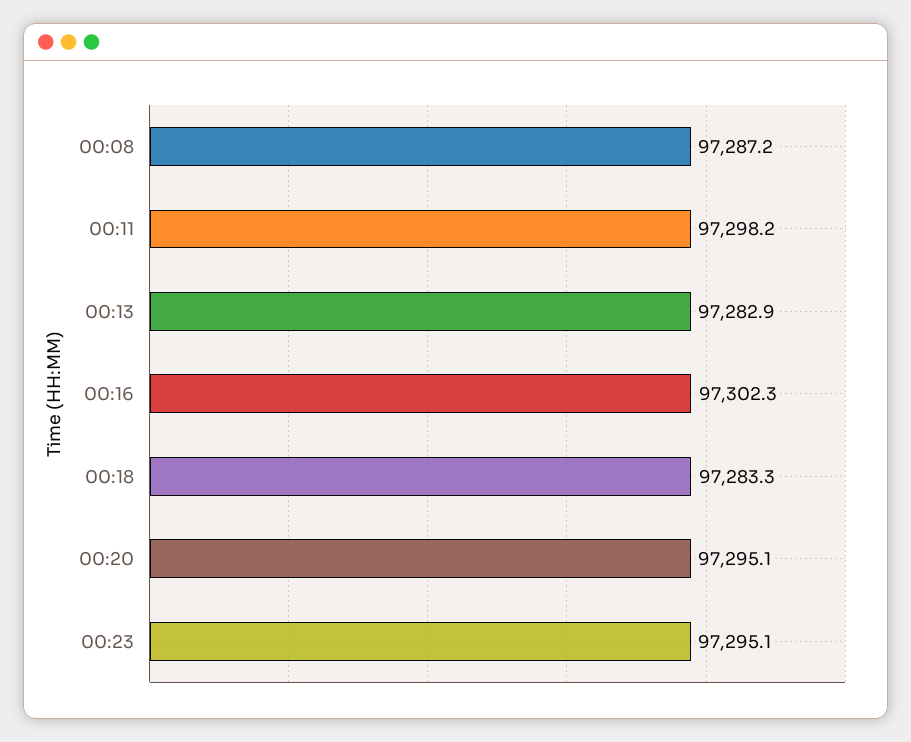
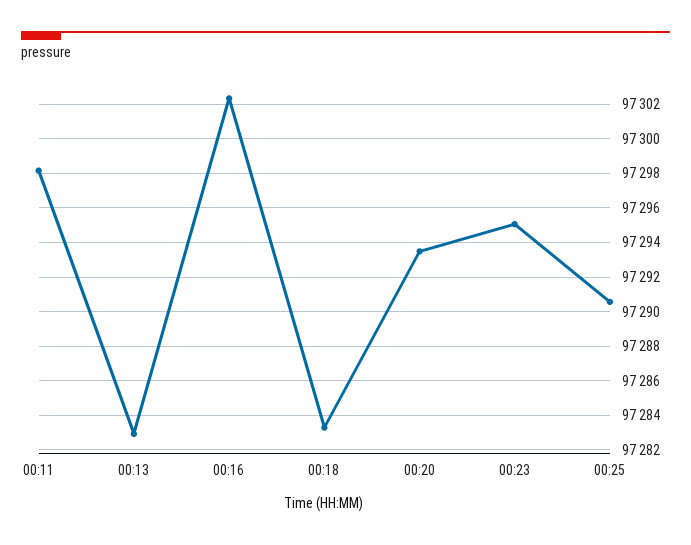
00:08: 97287.2 -> none
00:20: 97295.1 -> 97293.5
00:25: none -> 97290.5

